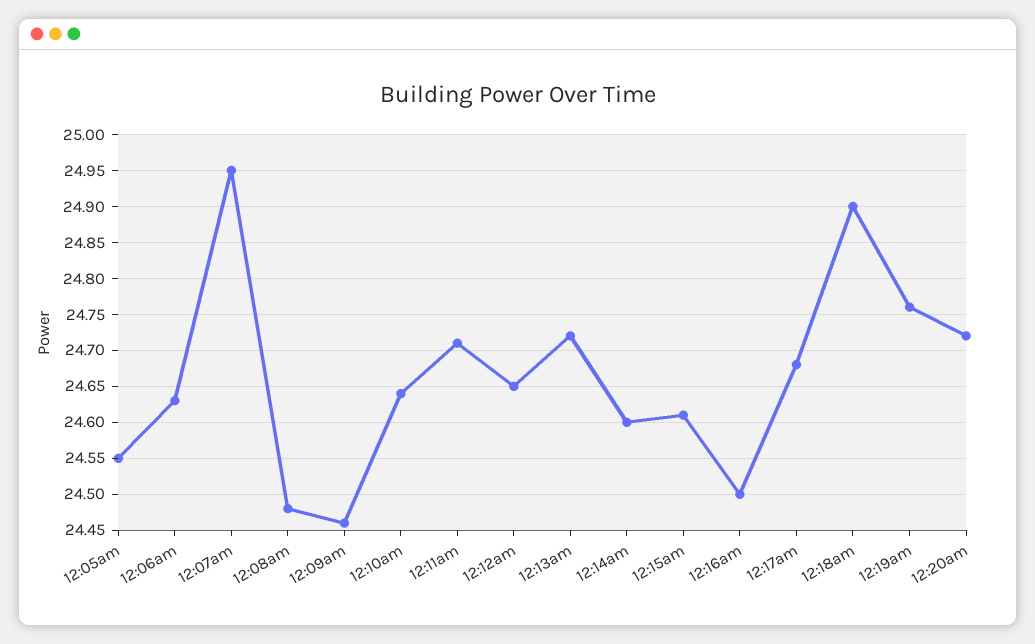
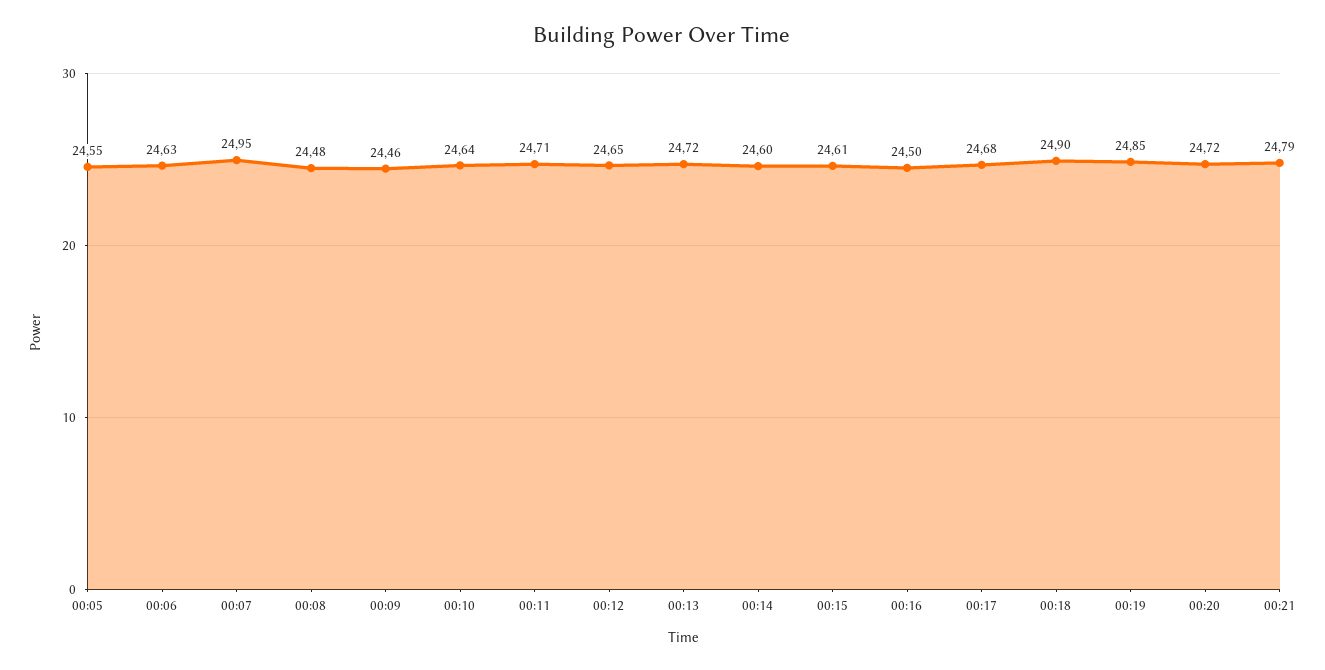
12:19am: 24.76 -> 24.85
00:21: none -> 24.79

